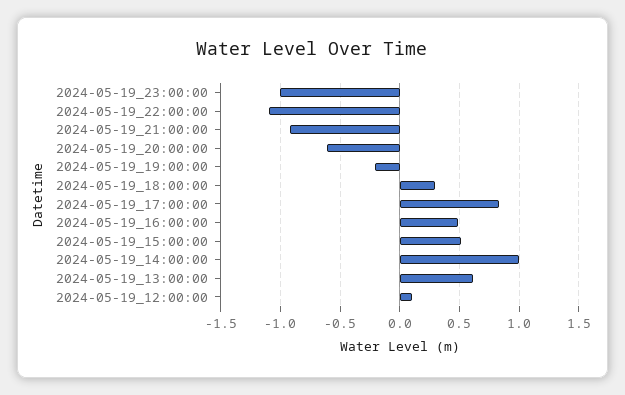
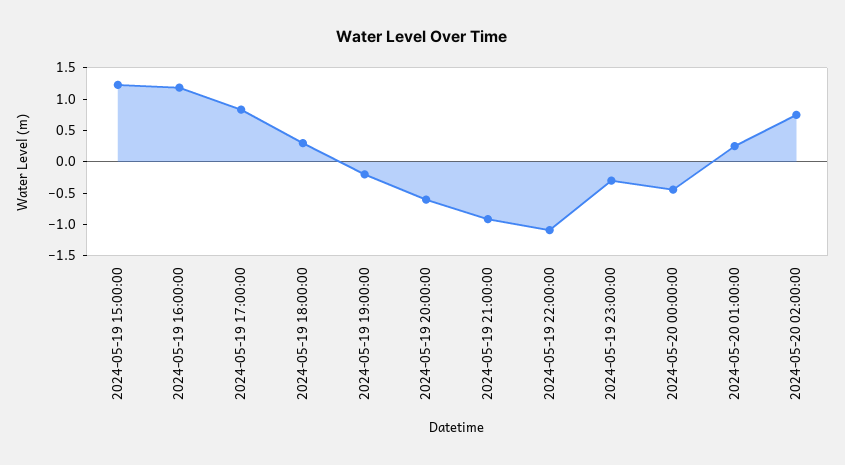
2024-05-19_23:00:00: -1 -> -0.25
2024-05-19_16:00:00: 0.5 -> 1.25
2024-05-19_15:00:00: 0.5 -> 1.25
2024-05-19_14:00:00: 1 -> none
2024-05-19_13:00:00: 0.6 -> none
2024-05-19_12:00:00: 0.1 -> none
2024-05-20 00:00:00: none -> -0.5
2024-05-20 01:00:00: none -> 0.25
2024-05-20 02:00:00: none -> 0.75

